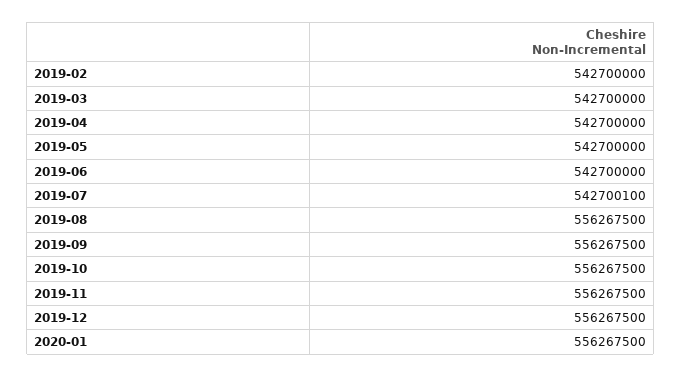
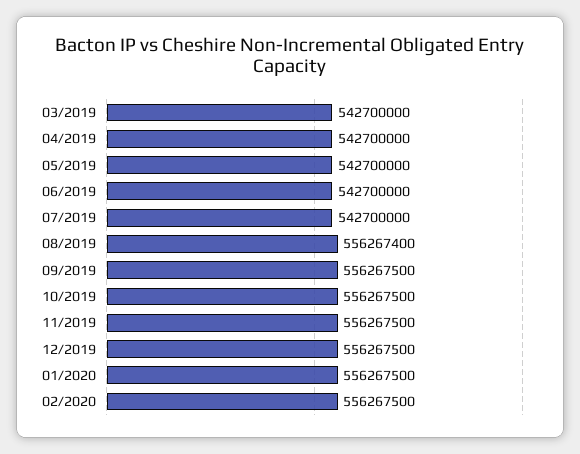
2019-02: 542700000 -> none
2019-07: 542700100 -> 542700000
2019-08: 556267500 -> 556267400
02/2020: none -> 556267500

